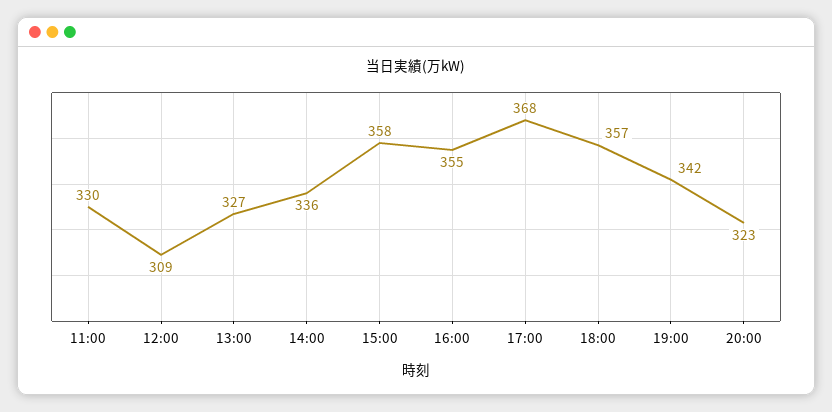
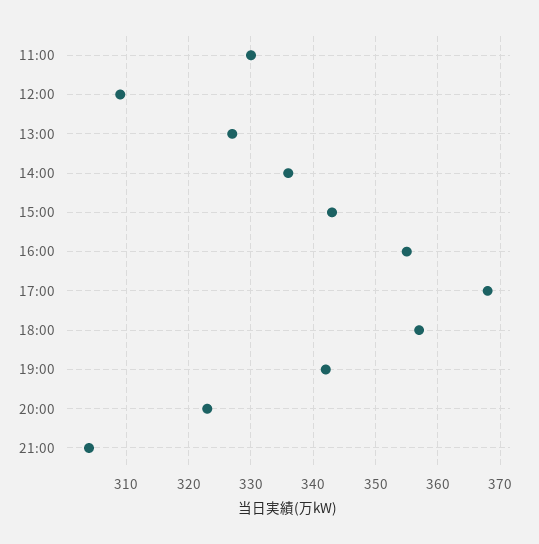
15:00: 358 -> 343
21:00: none -> 304

